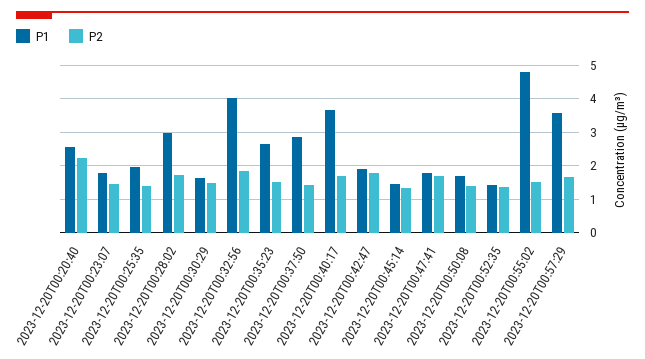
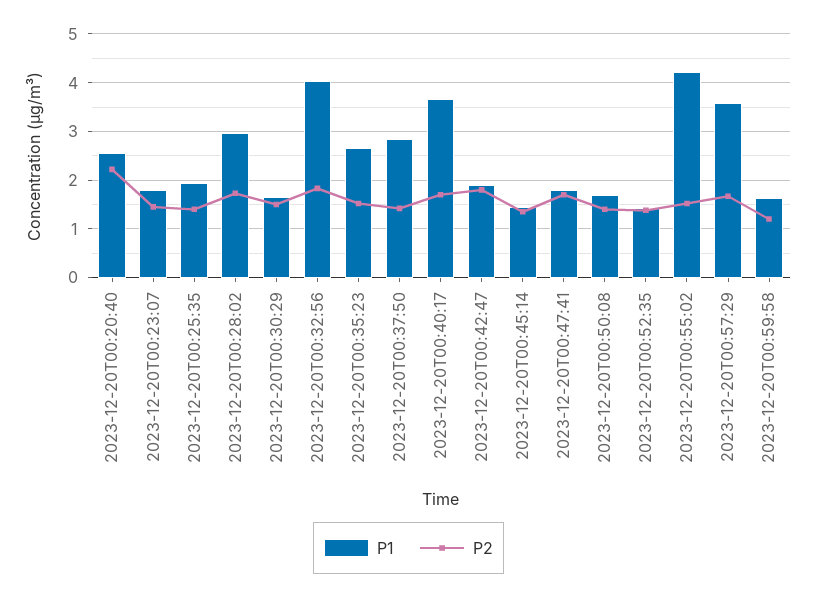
P1, 2023-12-20T00:55:02: 4.8 -> 4.2
P1, 2023-12-20T00:59:58: none -> 1.6
P2, 2023-12-20T00:59:58: none -> 1.2

